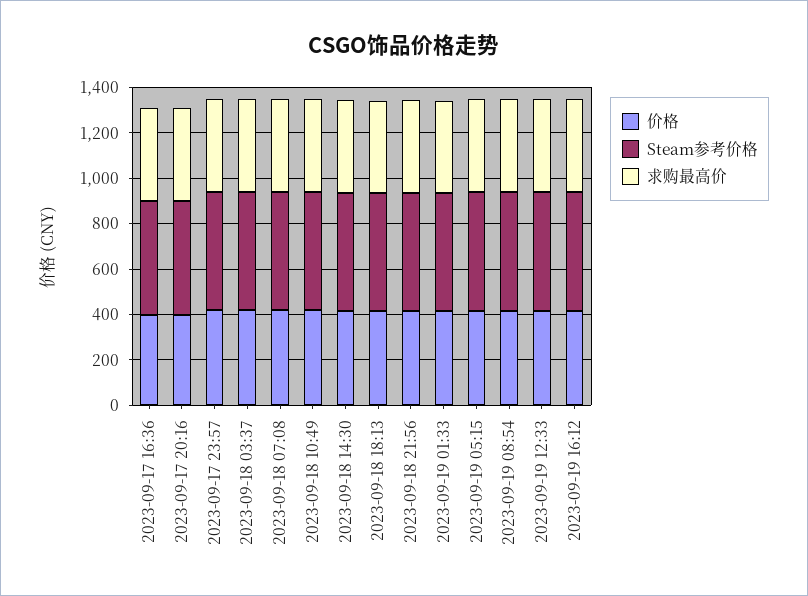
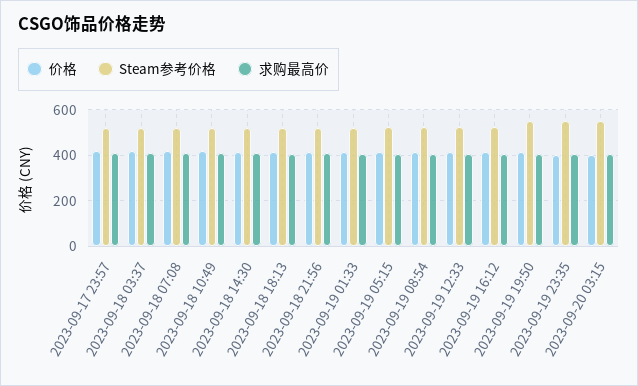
价格, 2023-09-17 16:36: 400 -> none
Steam参考价格, 2023-09-17 16:36: 500 -> none
求购最高价, 2023-09-17 16:36: 400 -> none
价格, 2023-09-17 20:16: 400 -> none
Steam参考价格, 2023-09-17 20:16: 500 -> none
求购最高价, 2023-09-17 20:16: 400 -> none
价格, 2023-09-19 19:50: none -> 400
Steam参考价格, 2023-09-19 19:50: none -> 550
求购最高价, 2023-09-19 19:50: none -> 400
价格, 2023-09-19 23:35: none -> 400
Steam参考价格, 2023-09-19 23:35: none -> 550
求购最高价, 2023-09-19 23:35: none -> 400
价格, 2023-09-20 03:15: none -> 400
Steam参考价格, 2023-09-20 03:15: none -> 550
求购最高价, 2023-09-20 03:15: none -> 400

